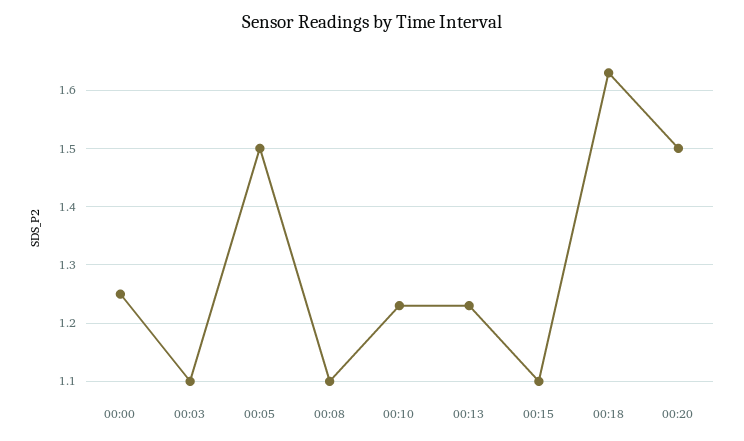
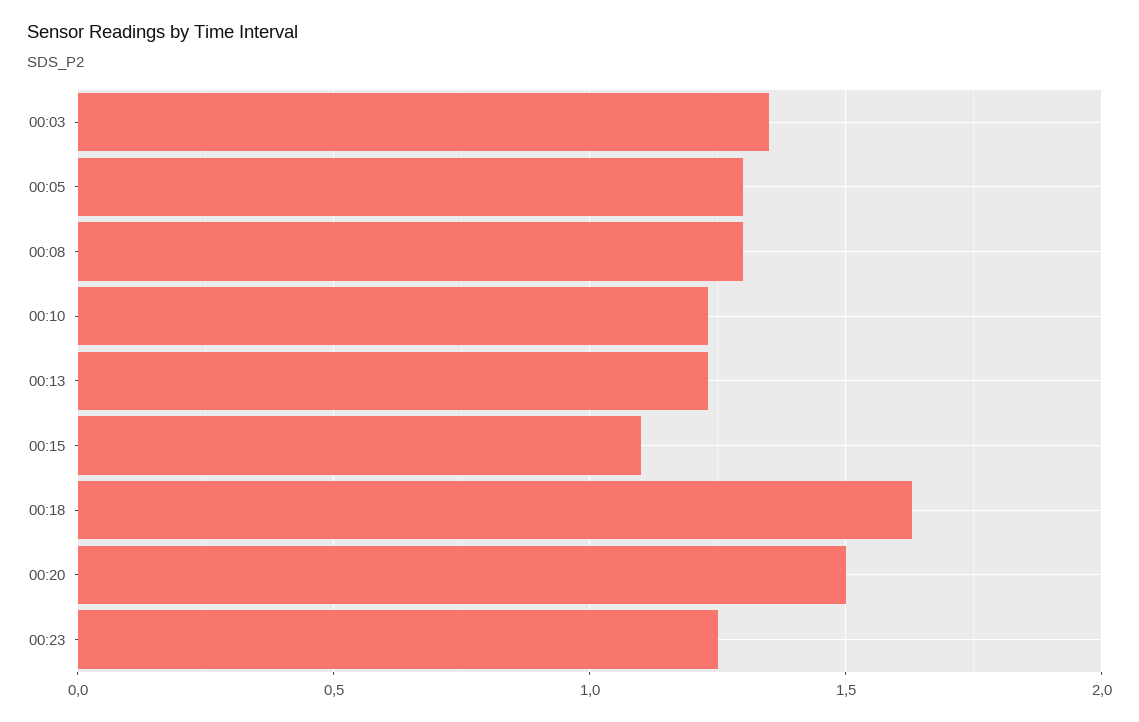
00:00: 1.25 -> none
00:03: 1.1 -> 1.35
00:05: 1.5 -> 1.3
00:08: 1.1 -> 1.3
00:23: none -> 1.25

